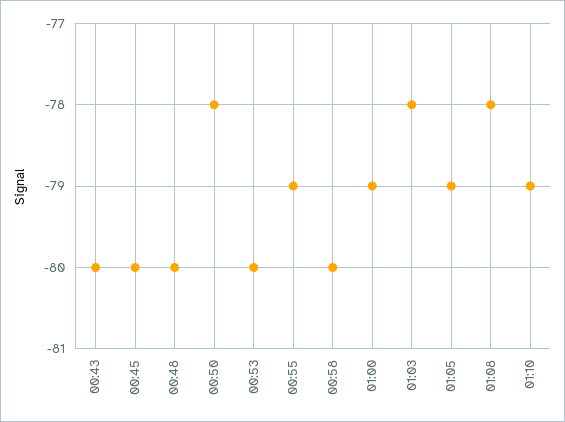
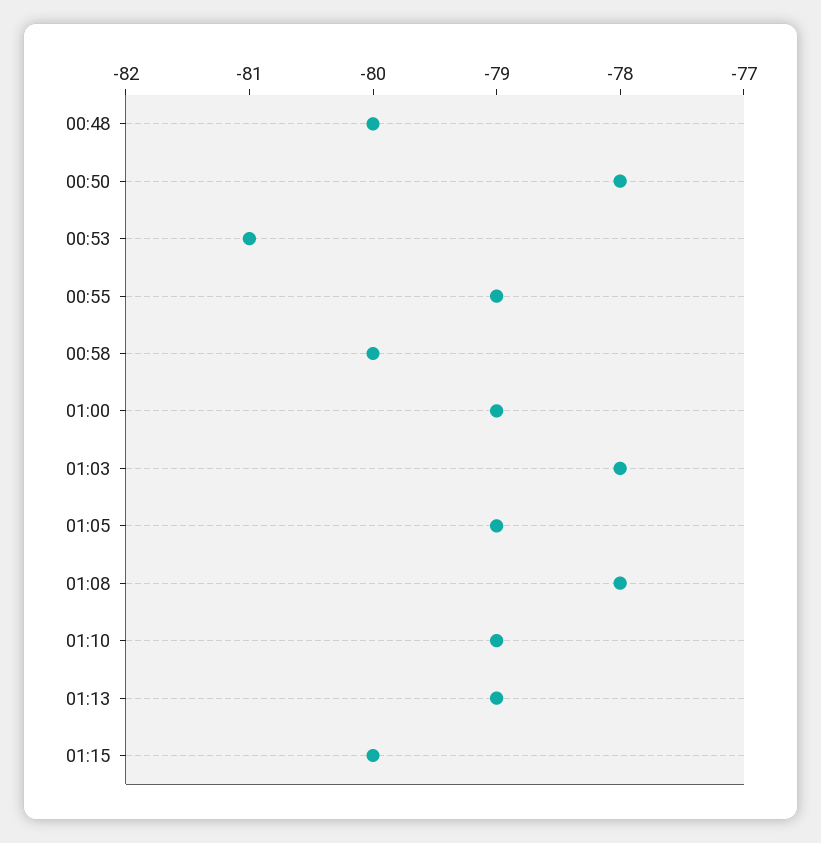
00:43: -80 -> none
00:45: -80 -> none
00:53: -80 -> -81
01:13: none -> -79
01:15: none -> -80

